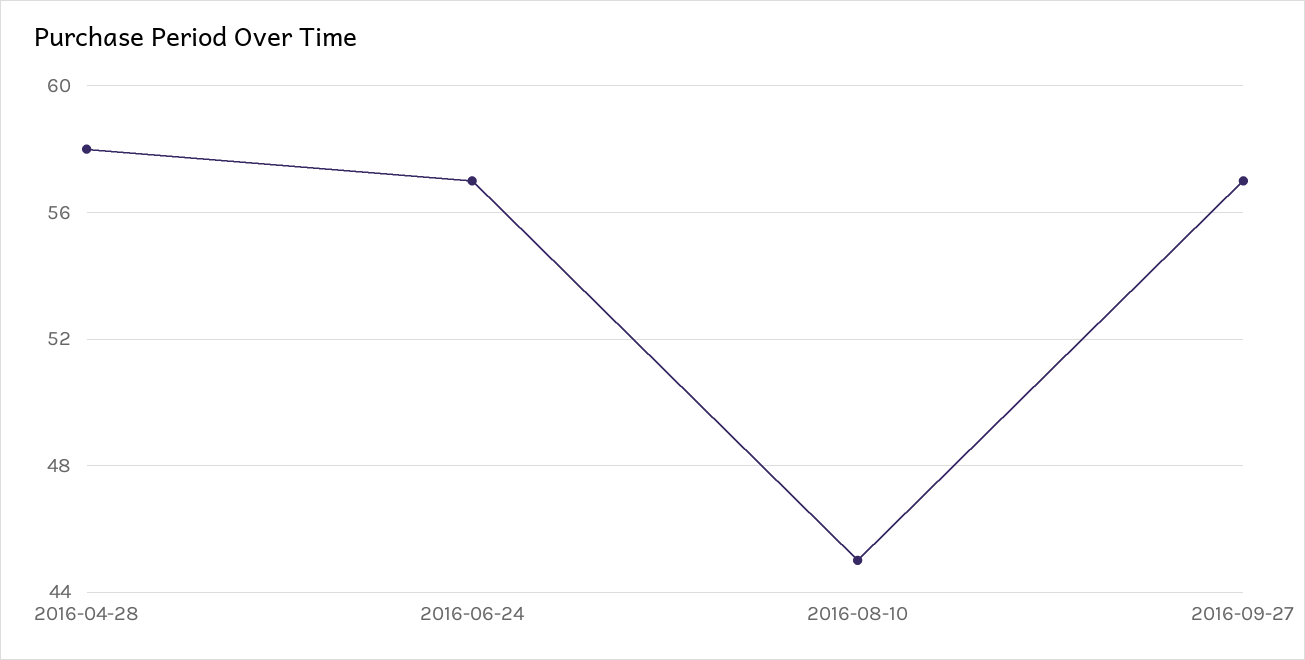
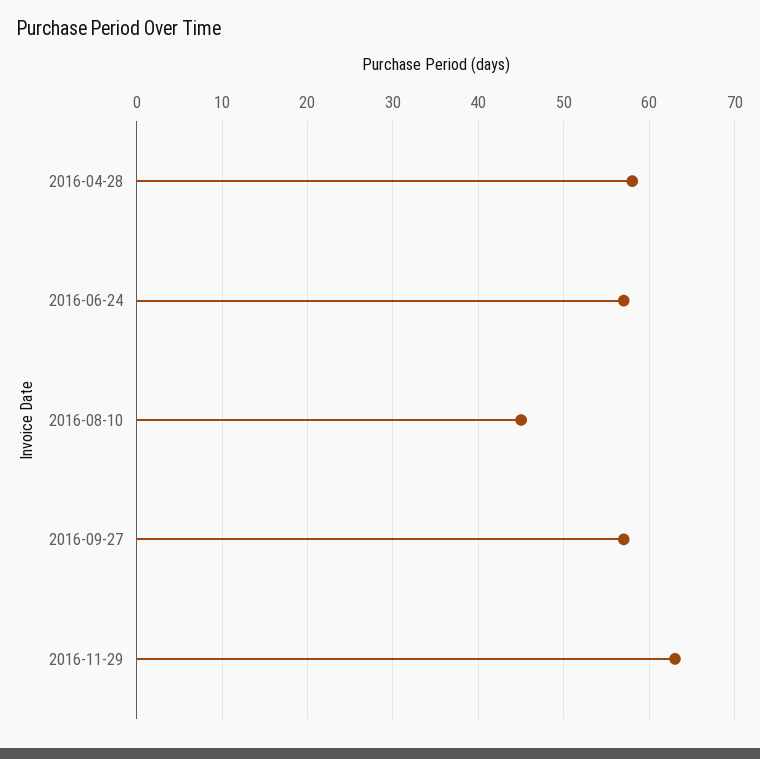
2016-11-29: none -> 63

